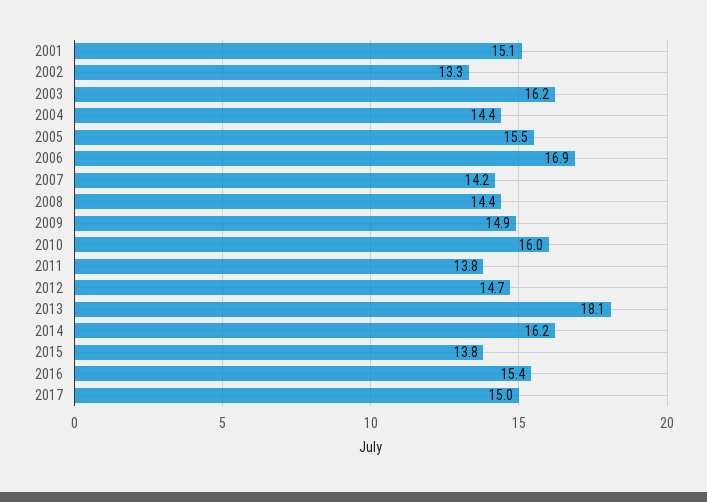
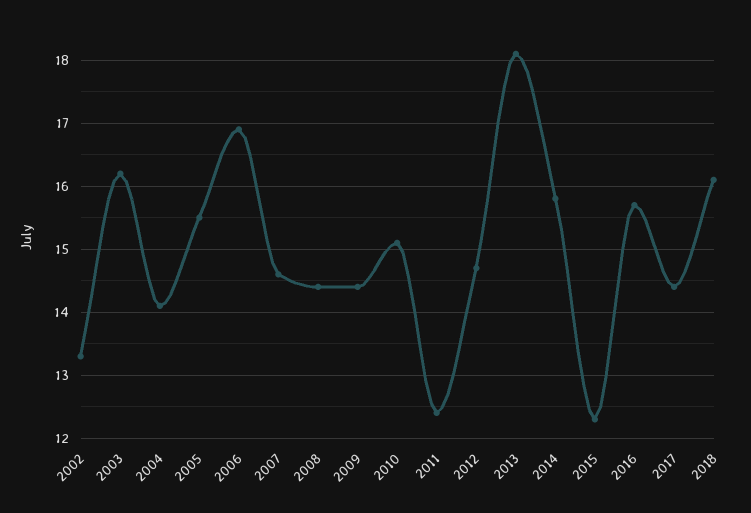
2001: 15.1 -> none
2004: 14.4 -> 14.1
2007: 14.2 -> 14.6
2009: 14.9 -> 14.4
2010: 16 -> 15.1
2011: 13.8 -> 12.4
2014: 16.2 -> 15.8
2015: 13.8 -> 12.3
2016: 15.4 -> 15.7
2017: 15 -> 14.4
2018: none -> 16.1

